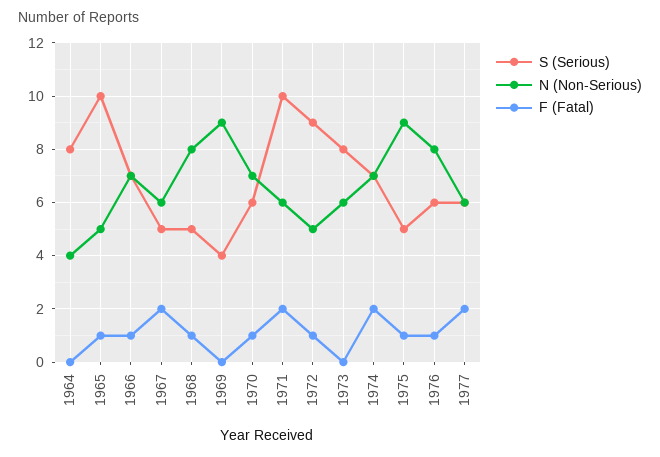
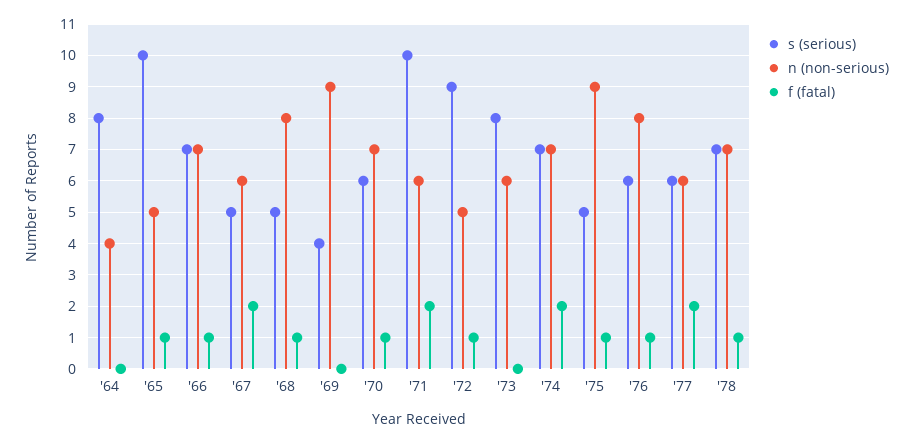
S (Serious), '78: none -> 7
N (Non-Serious), '78: none -> 7
F (Fatal), '78: none -> 1

